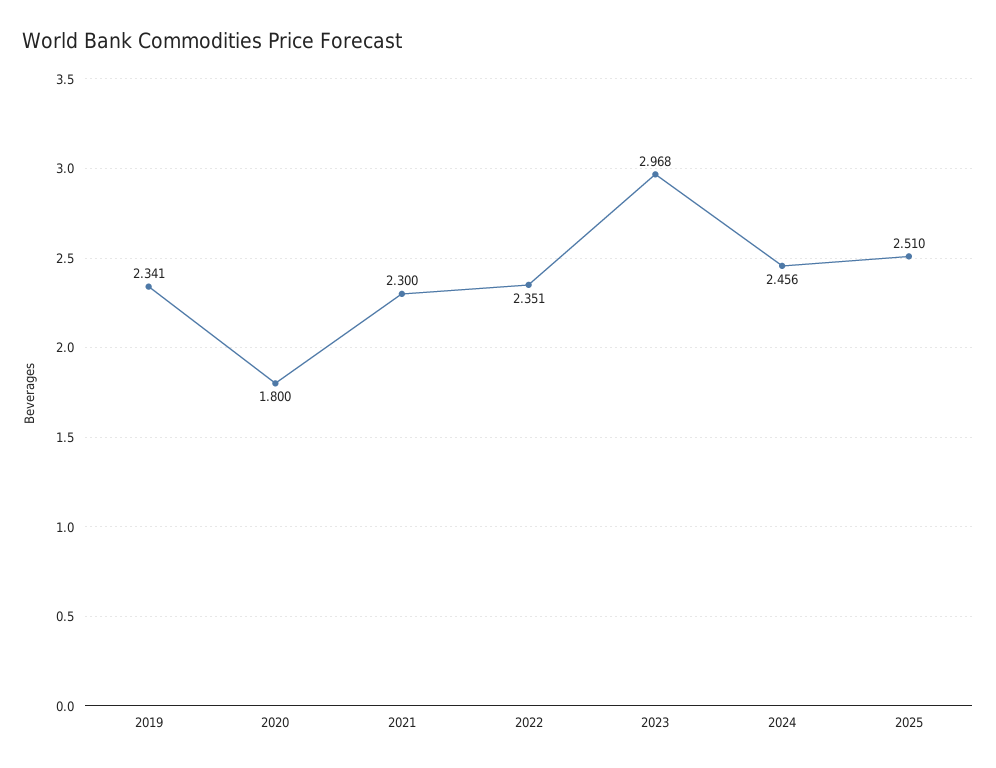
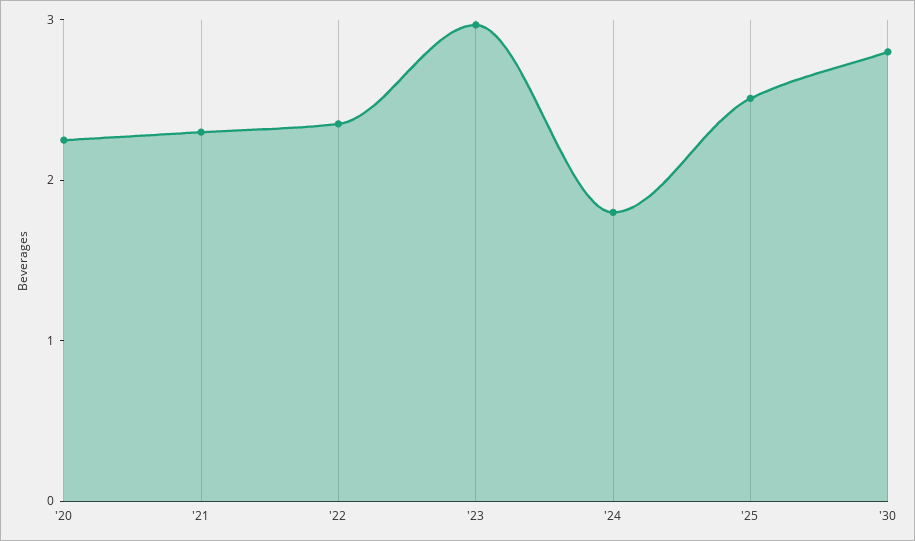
2019: 2.341 -> none
2020: 1.8 -> 2.2
2024: 2.456 -> 1.8
'30: none -> 2.8

